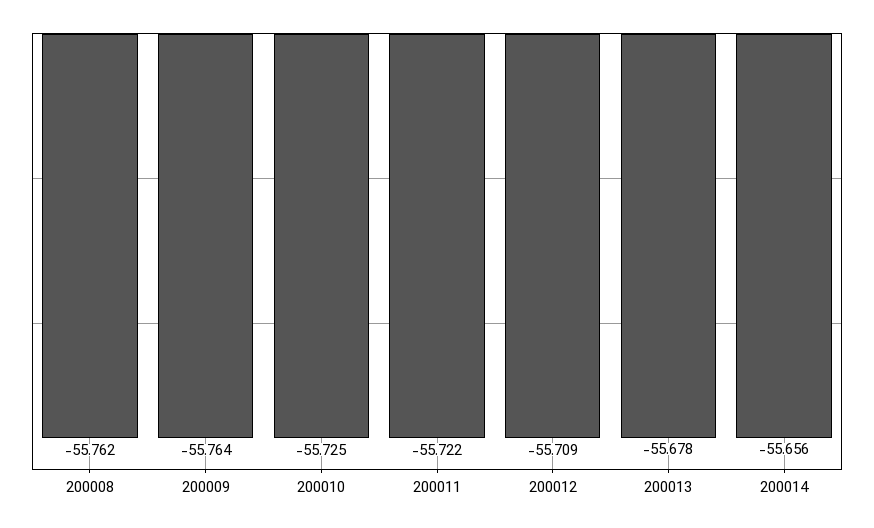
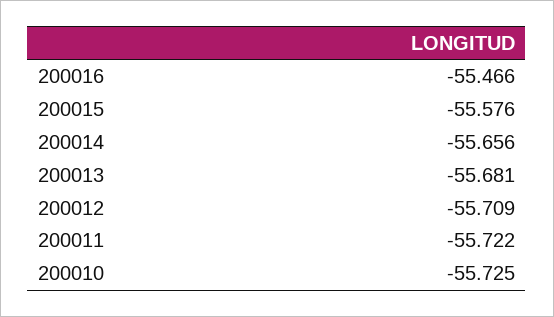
200008: -55.762 -> none
200009: -55.764 -> none
200013: -55.678 -> -55.681
200016: none -> -55.466
200015: none -> -55.576

